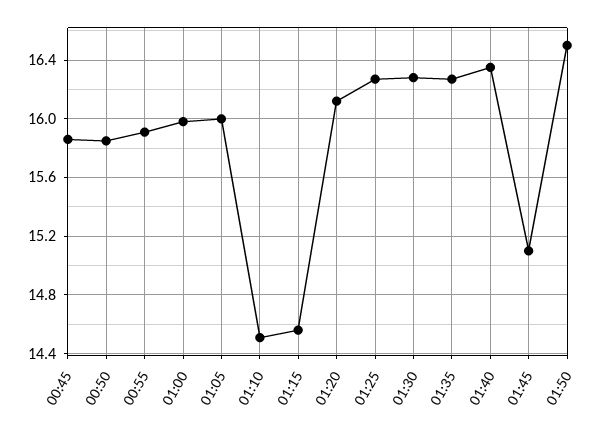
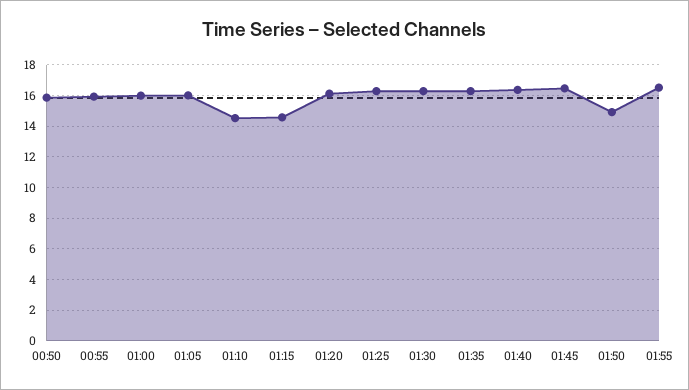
00:45: 15.85 -> none
01:45: 15.1 -> 16.5
01:50: 16.5 -> 15
01:55: none -> 16.5

